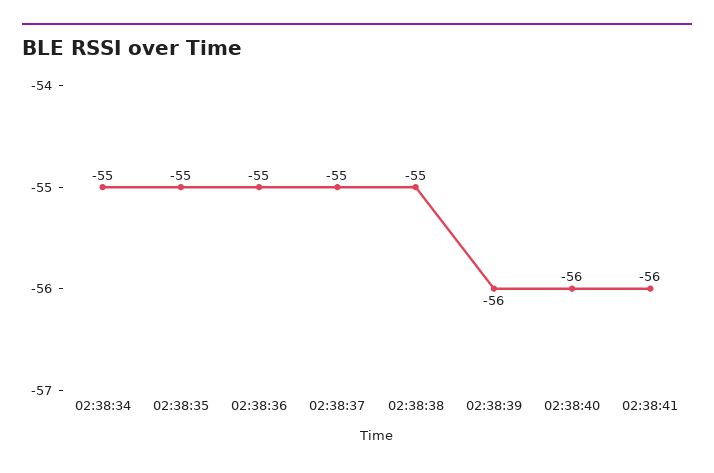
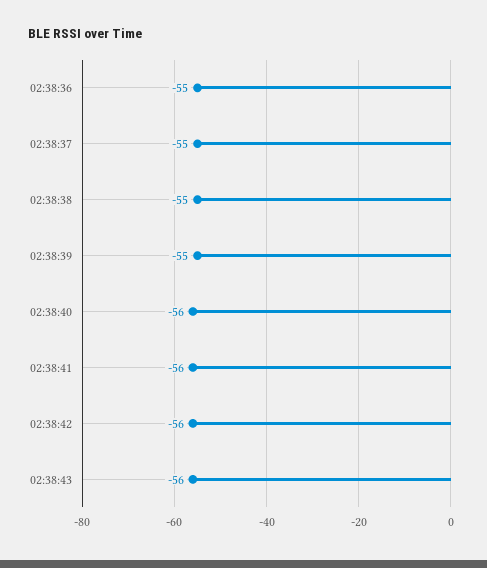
02:38:34: -55 -> none
02:38:35: -55 -> none
02:38:39: -56 -> -55
02:38:42: none -> -56
02:38:43: none -> -56

